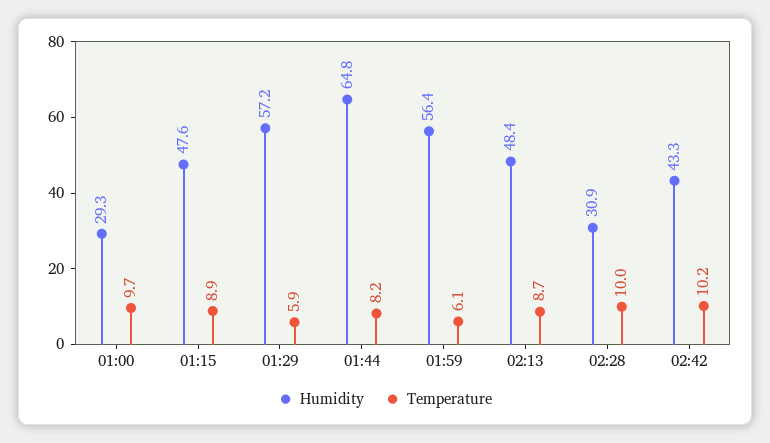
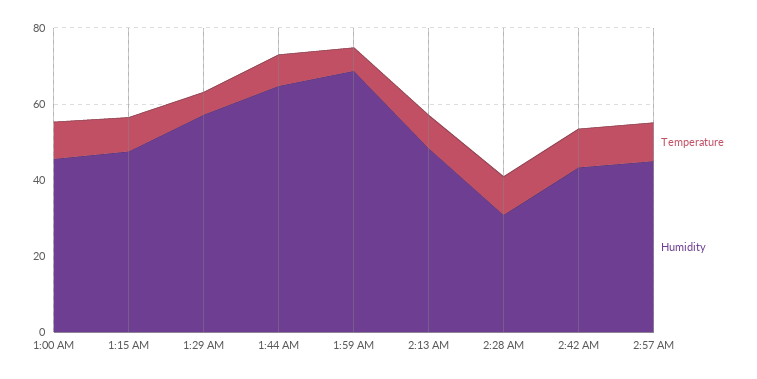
Humidity, 01:00: 29.3 -> 45
Humidity, 01:59: 56.4 -> 70
Temperature, 2:57 AM: none -> 10
Humidity, 2:57 AM: none -> 45

